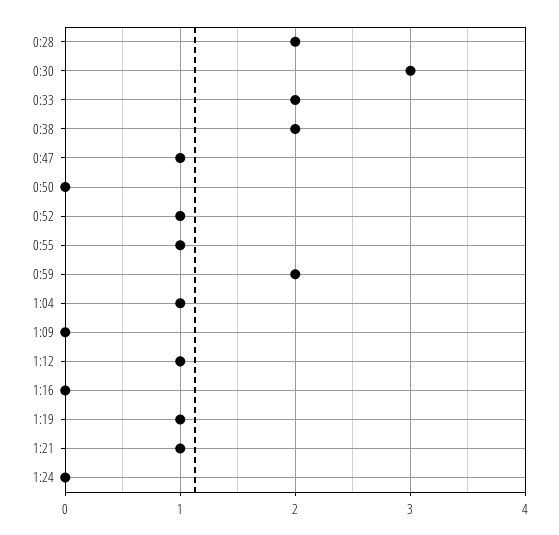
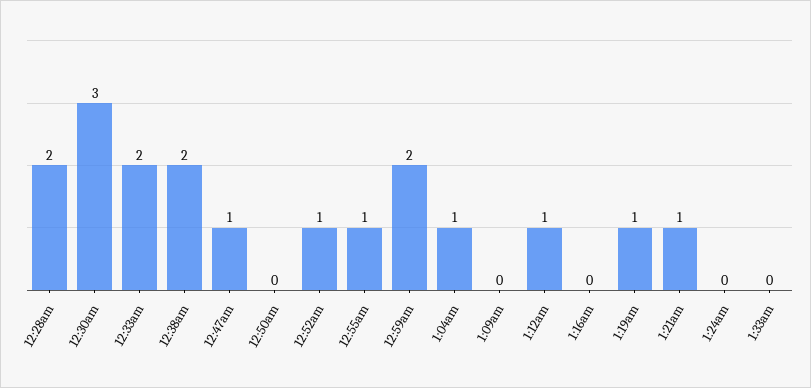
1:33am: none -> 0

